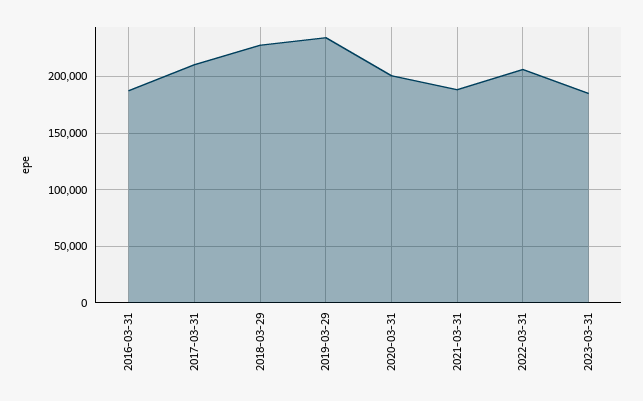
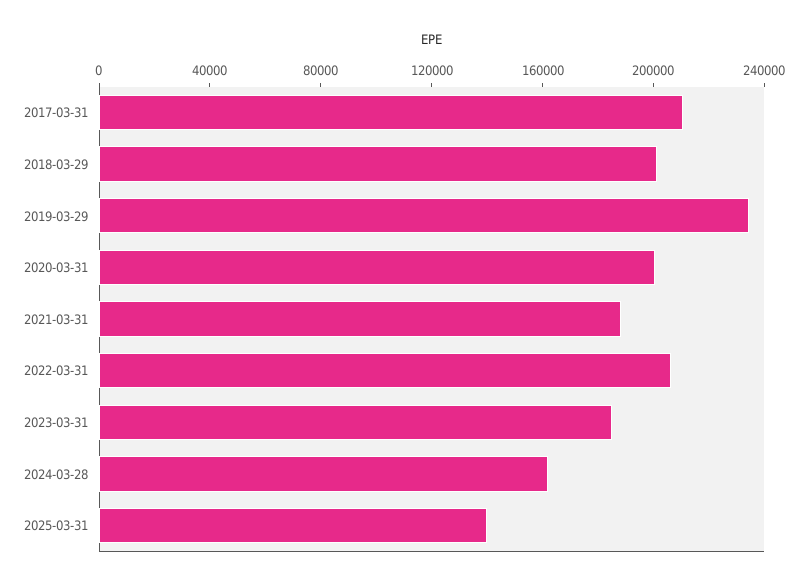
2016-03-31: 190000 -> none
2018-03-29: 230000 -> 200000
2024-03-28: none -> 160000
2025-03-31: none -> 140000

